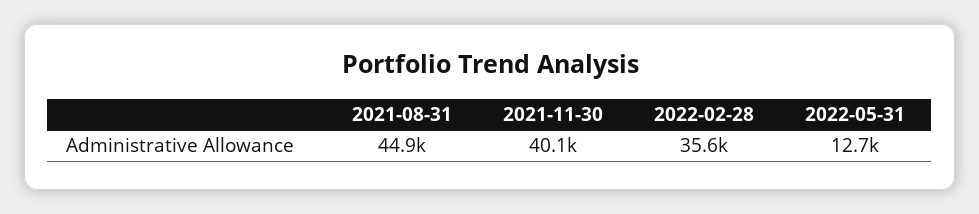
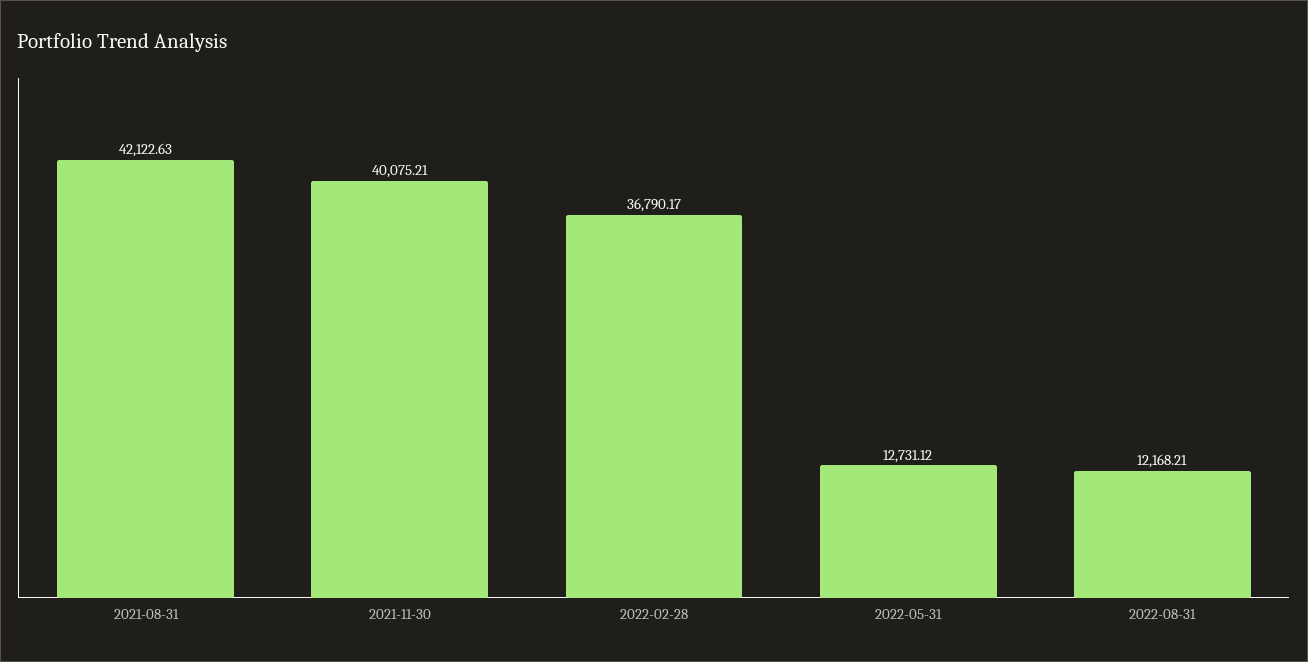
2021-08-31: 44900 -> 42122.63
2022-02-28: 35600 -> 36790.17
2022-08-31: none -> 12168.21

